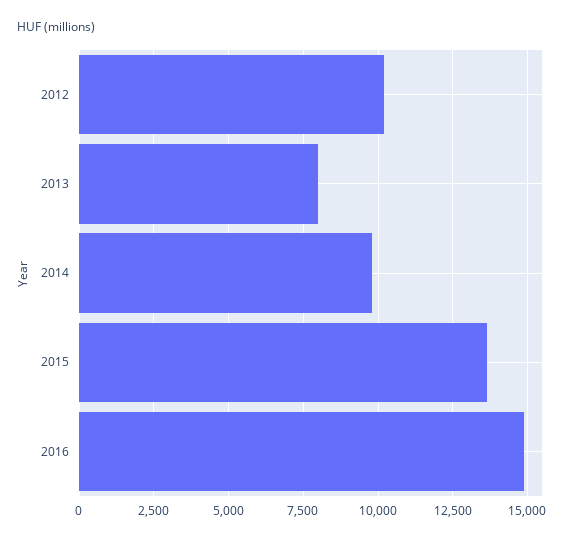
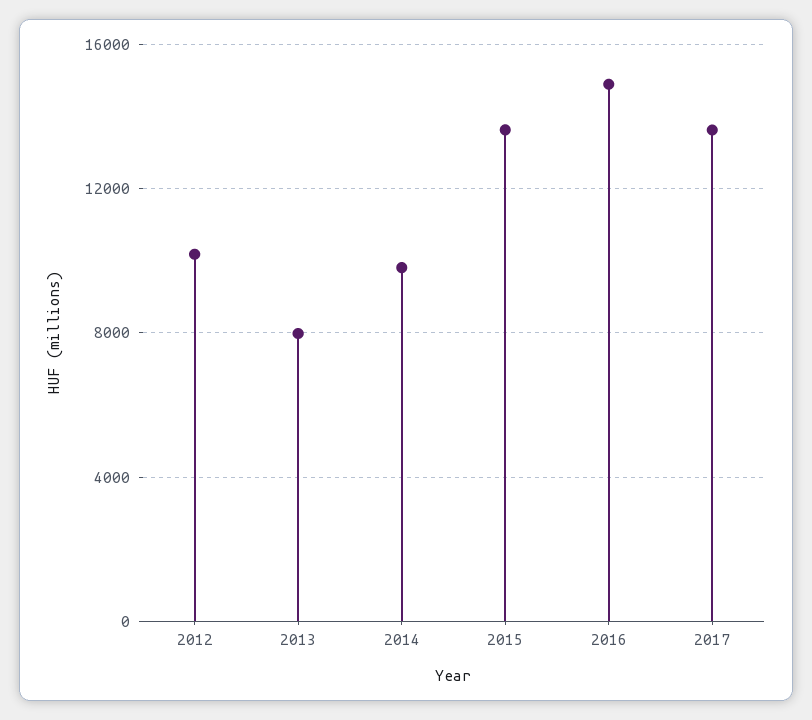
2017: none -> 13500

